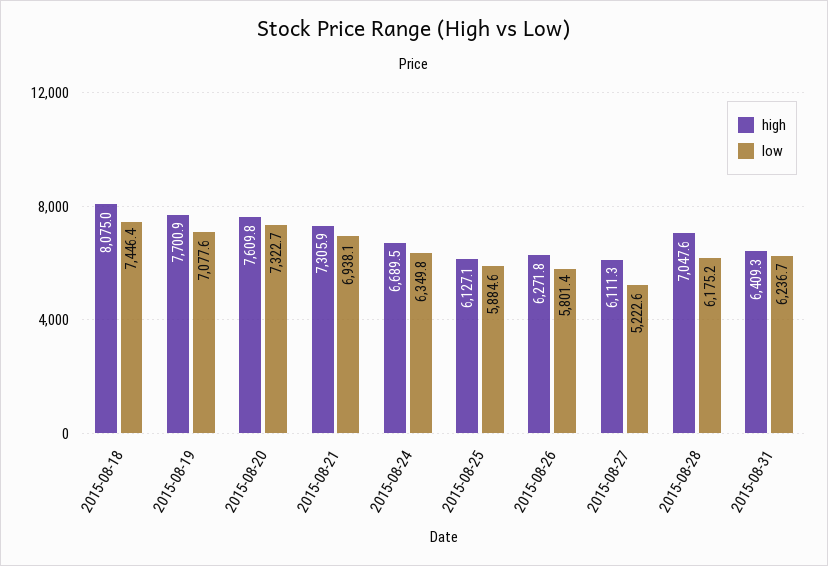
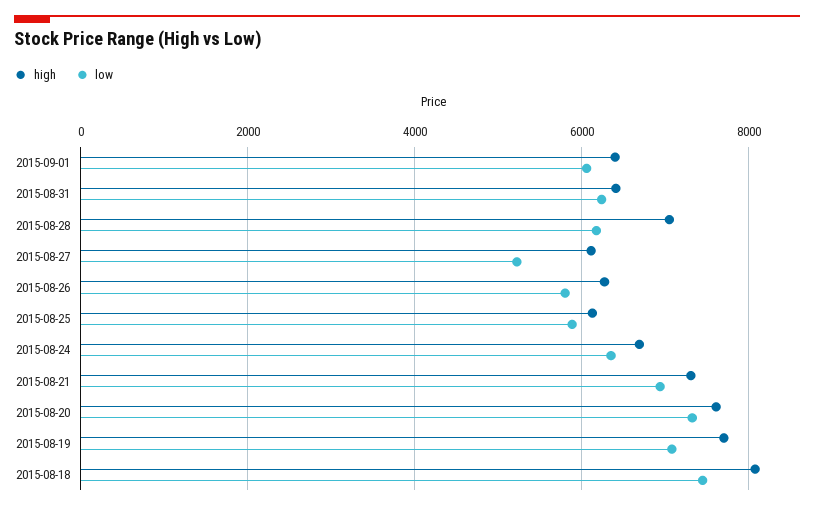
high, 2015-09-01: none -> 6400
low, 2015-09-01: none -> 6000

